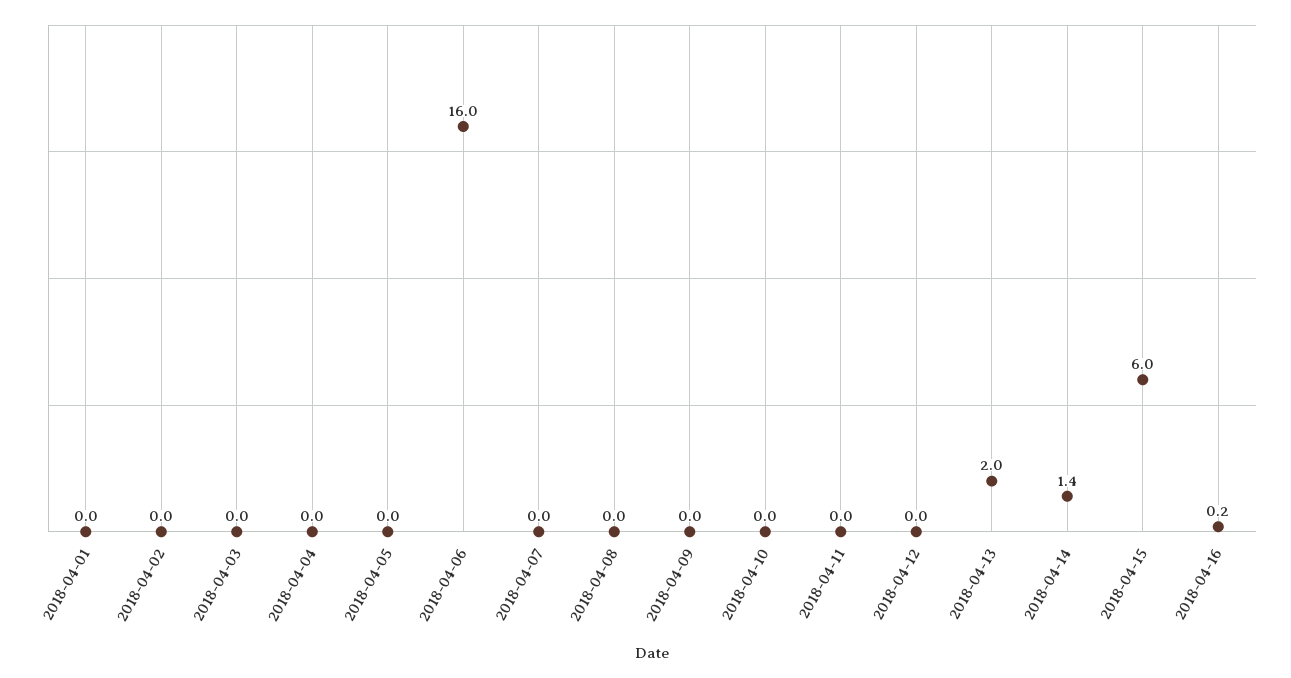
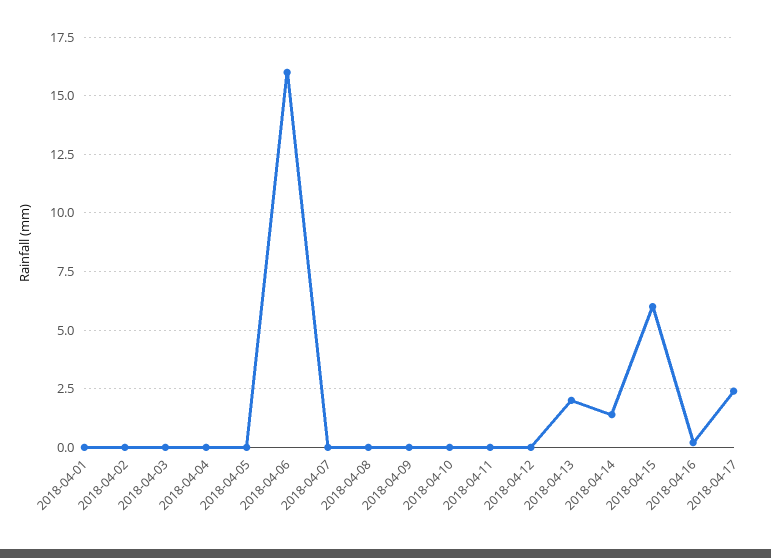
2018-04-17: none -> 2.5

